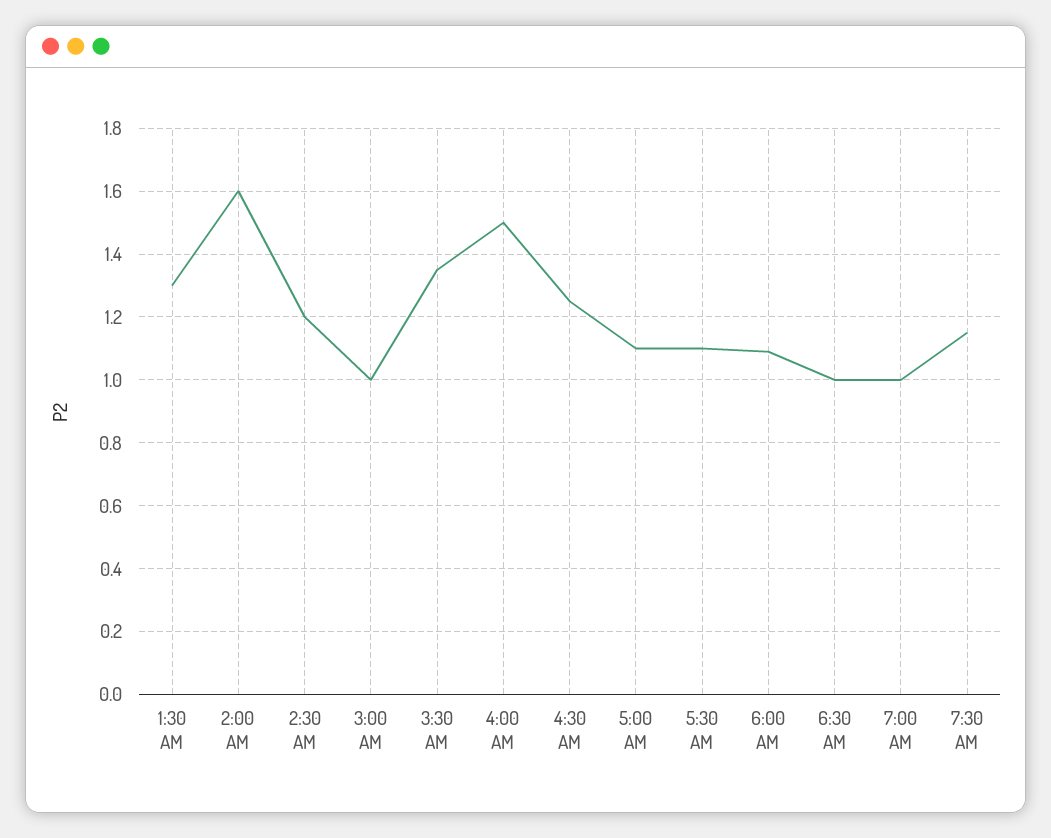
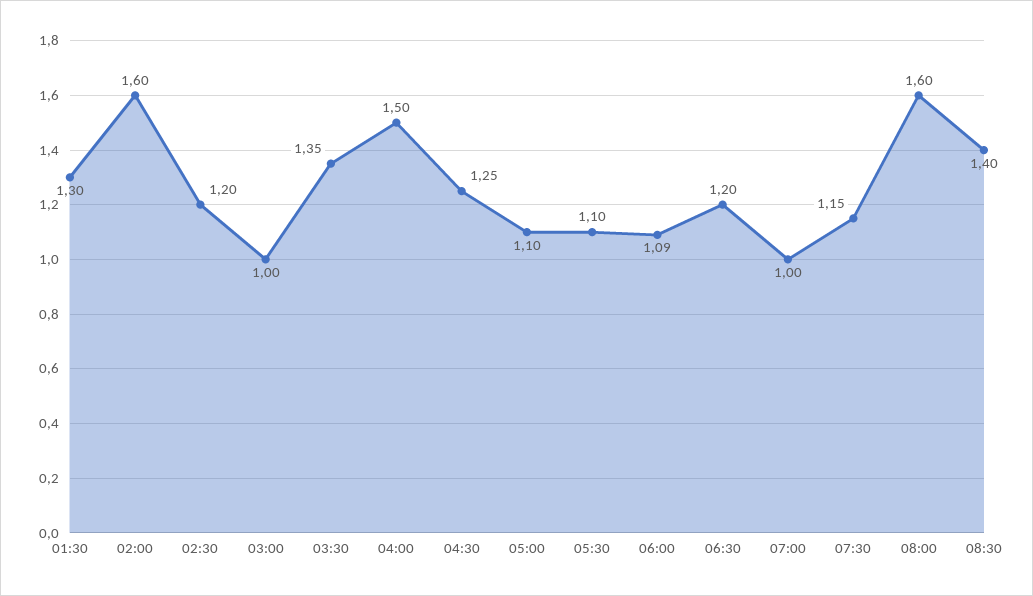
6:30 AM: 1 -> 1.2
08:00: none -> 1.6
08:30: none -> 1.4

